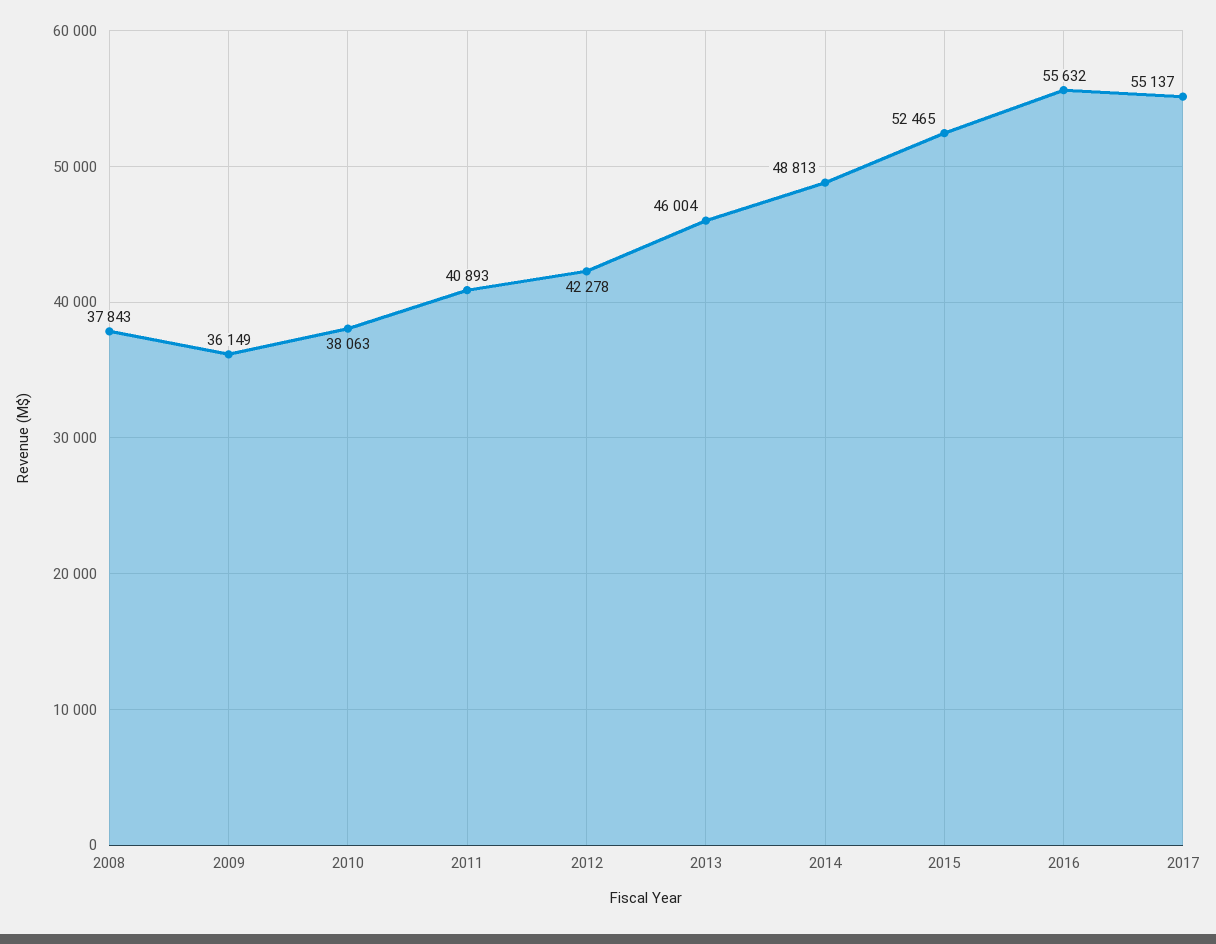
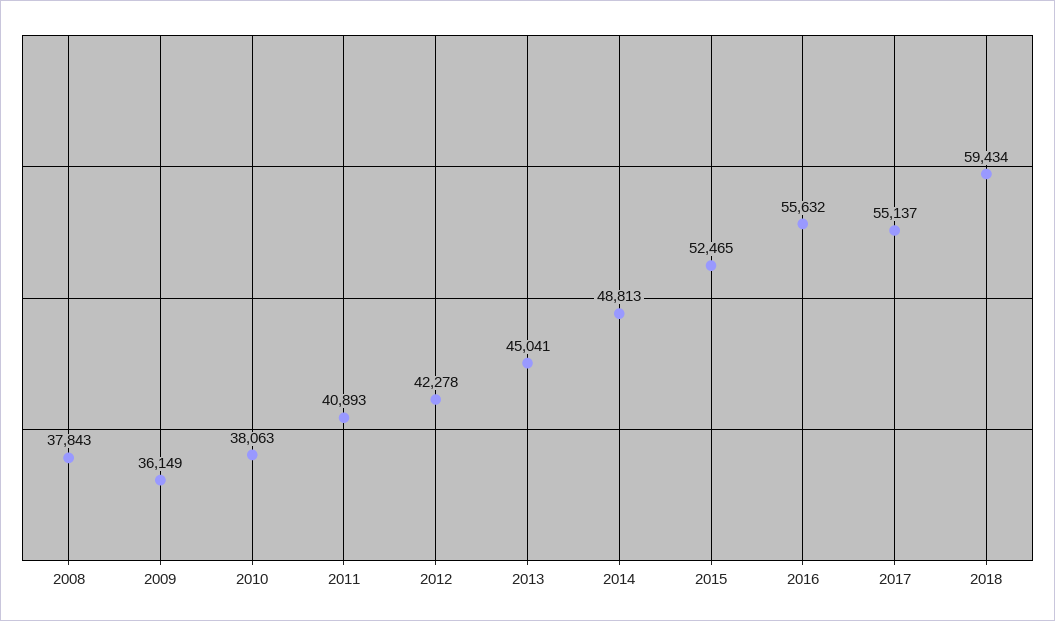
2013: 46004 -> 45041
2018: none -> 59434

